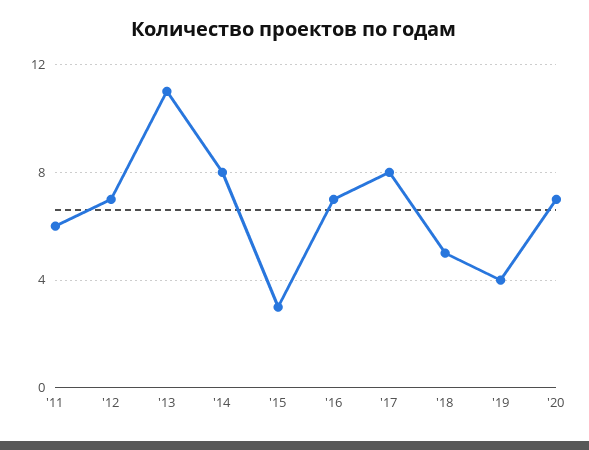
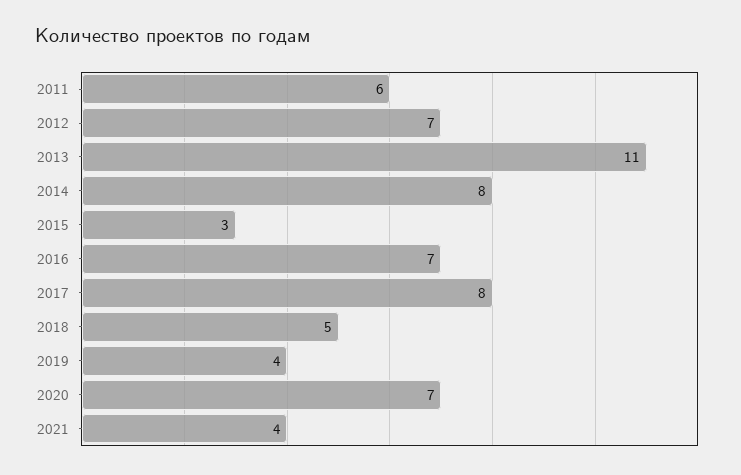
2021: none -> 4

